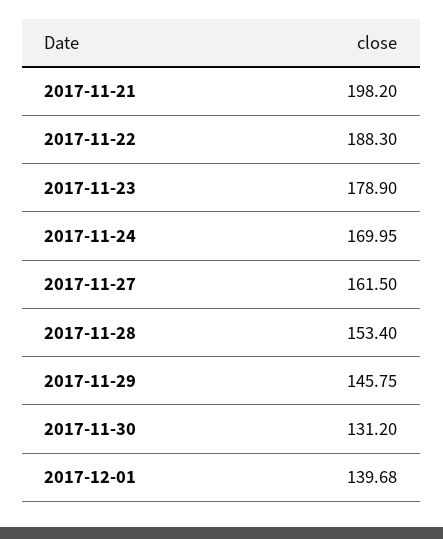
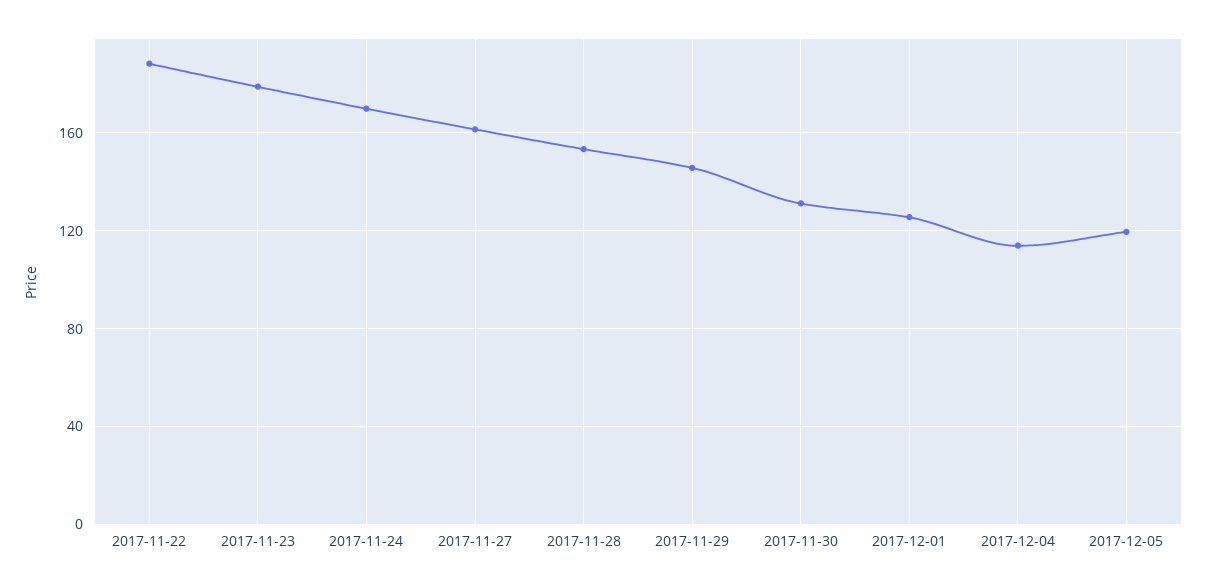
2017-11-21: 198.2 -> none
2017-12-01: 139.68 -> 125
2017-12-04: none -> 115
2017-12-05: none -> 120

